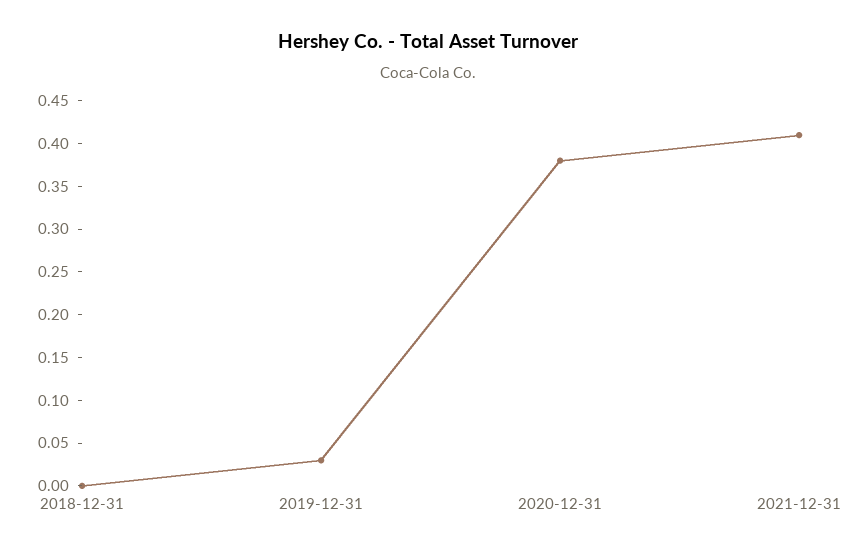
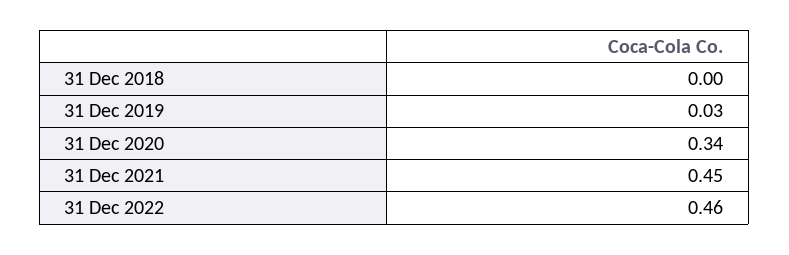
2020-12-31: 0.38 -> 0.34
2021-12-31: 0.41 -> 0.45
31 Dec 2022: none -> 0.46

